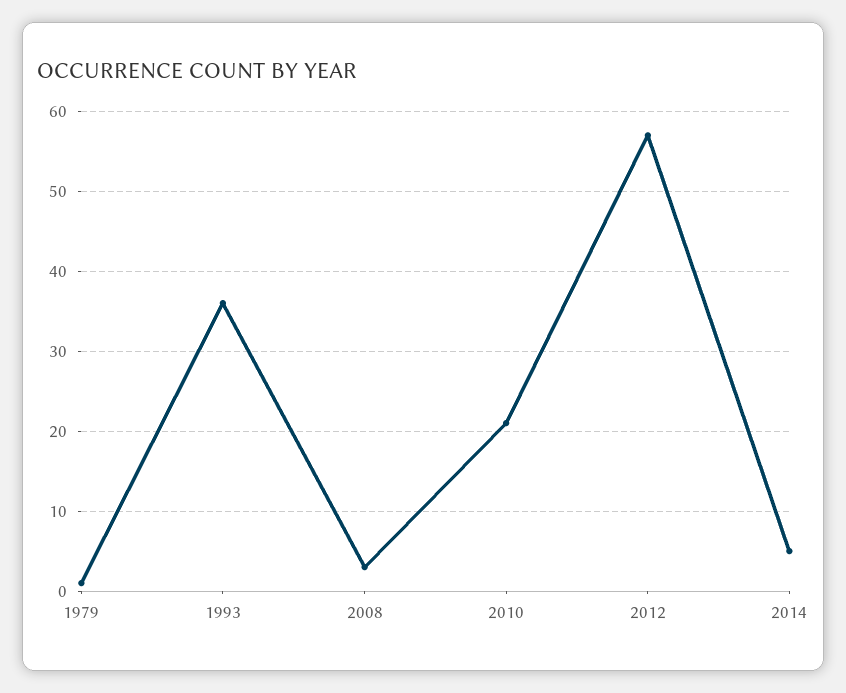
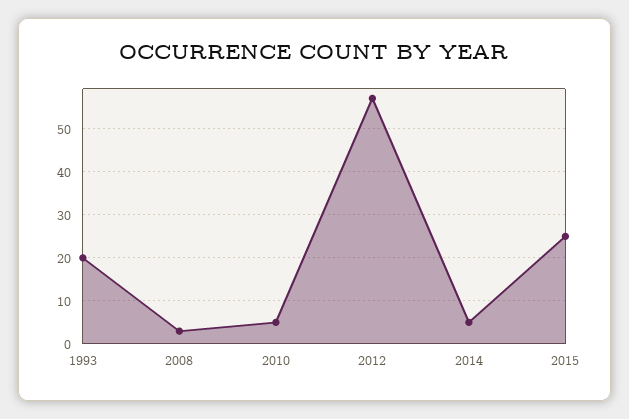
1979: 1 -> none
1993: 36 -> 20
2010: 21 -> 5
2015: none -> 25

